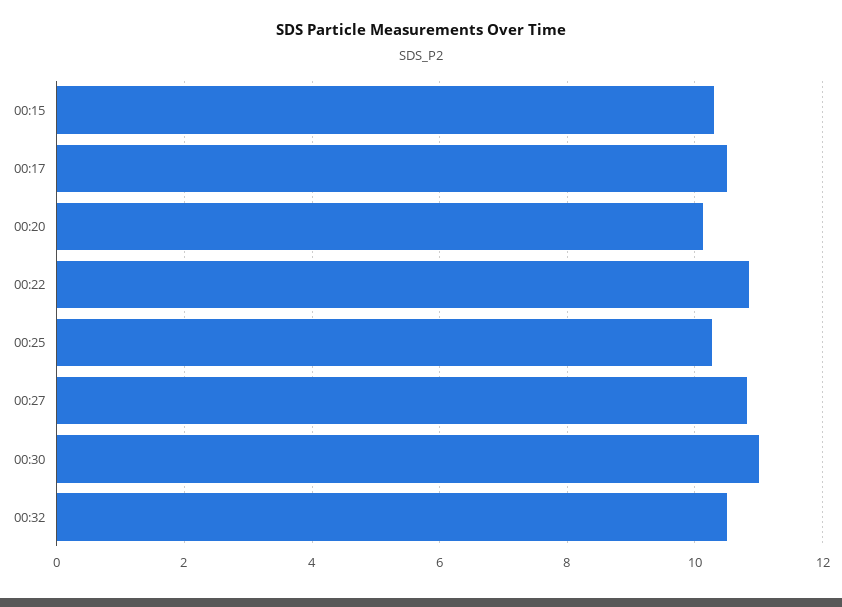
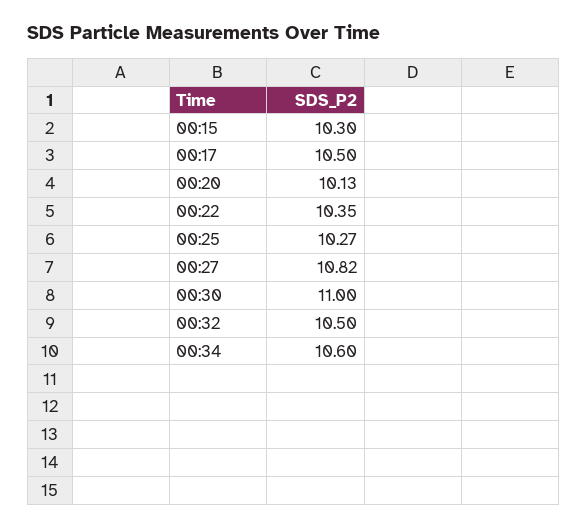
00:22: 10.8 -> 10.35
00:34: none -> 10.6

